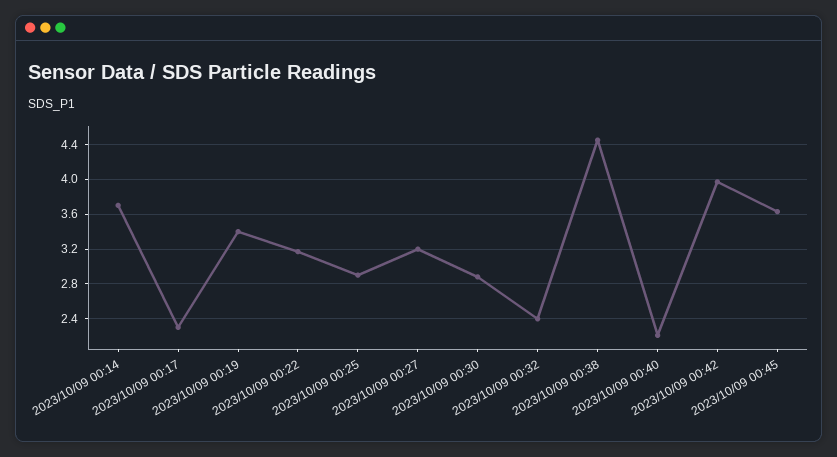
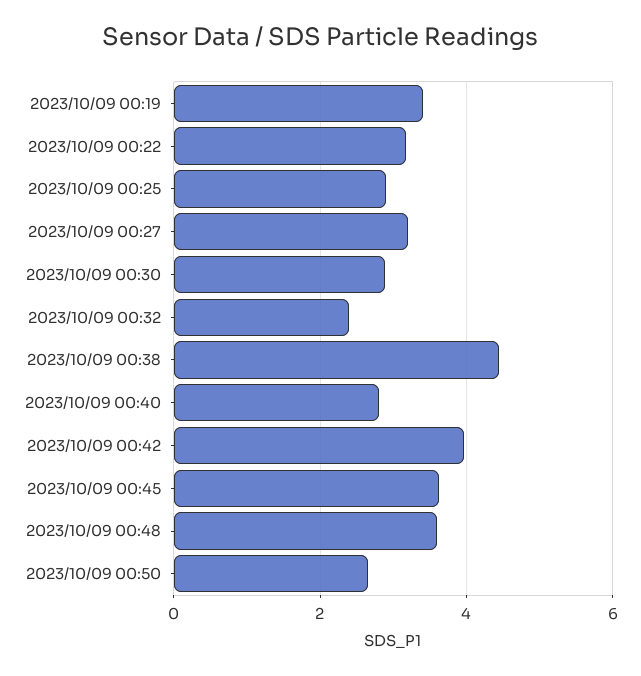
2023/10/09 00:14: 3.7 -> none
2023/10/09 00:17: 2.3 -> none
2023/10/09 00:40: 2.2 -> 2.8
2023/10/09 00:48: none -> 3.6
2023/10/09 00:50: none -> 2.6

